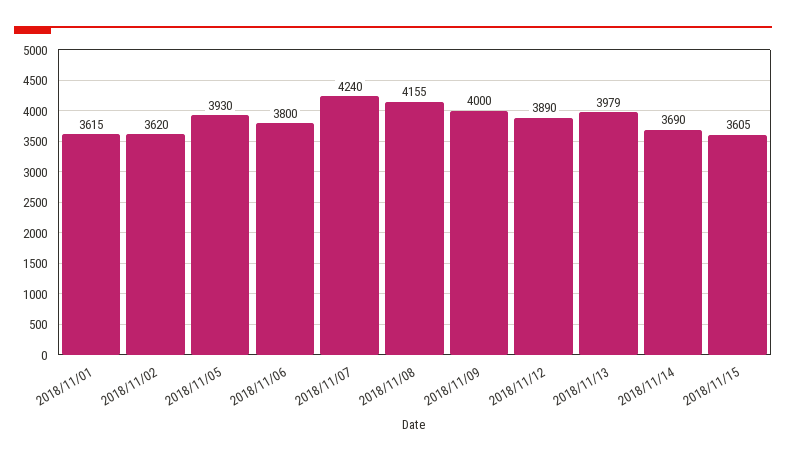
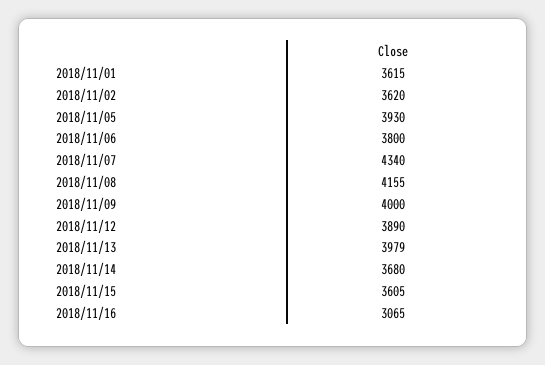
2018/11/07: 4240 -> 4340
2018/11/14: 3690 -> 3680
2018/11/16: none -> 3065

